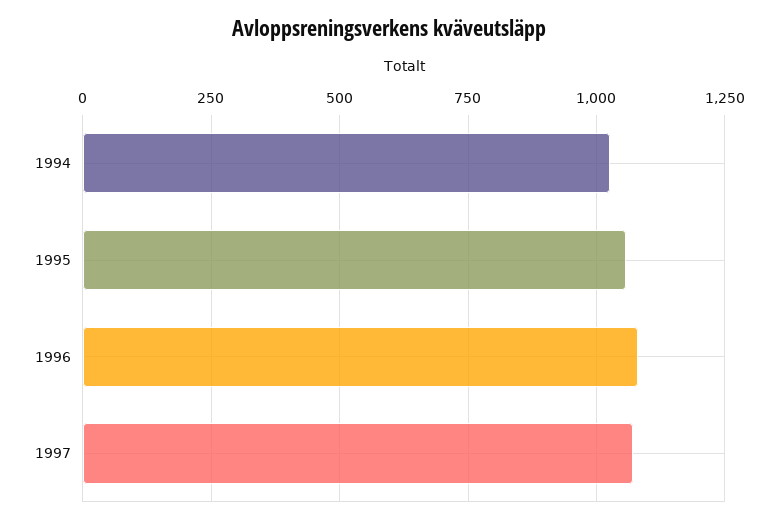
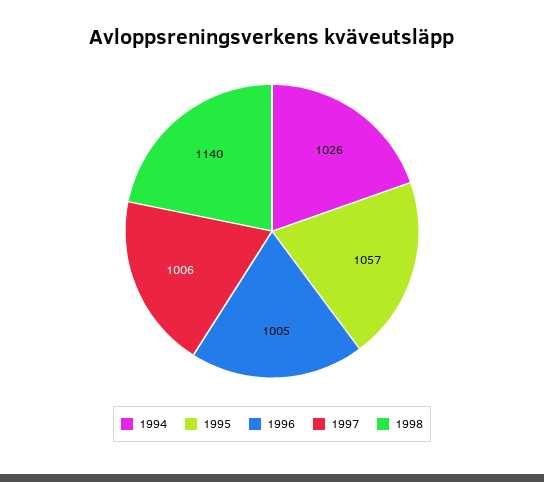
1996: 1075 -> 1005
1997: 1075 -> 1006
1998: none -> 1140

